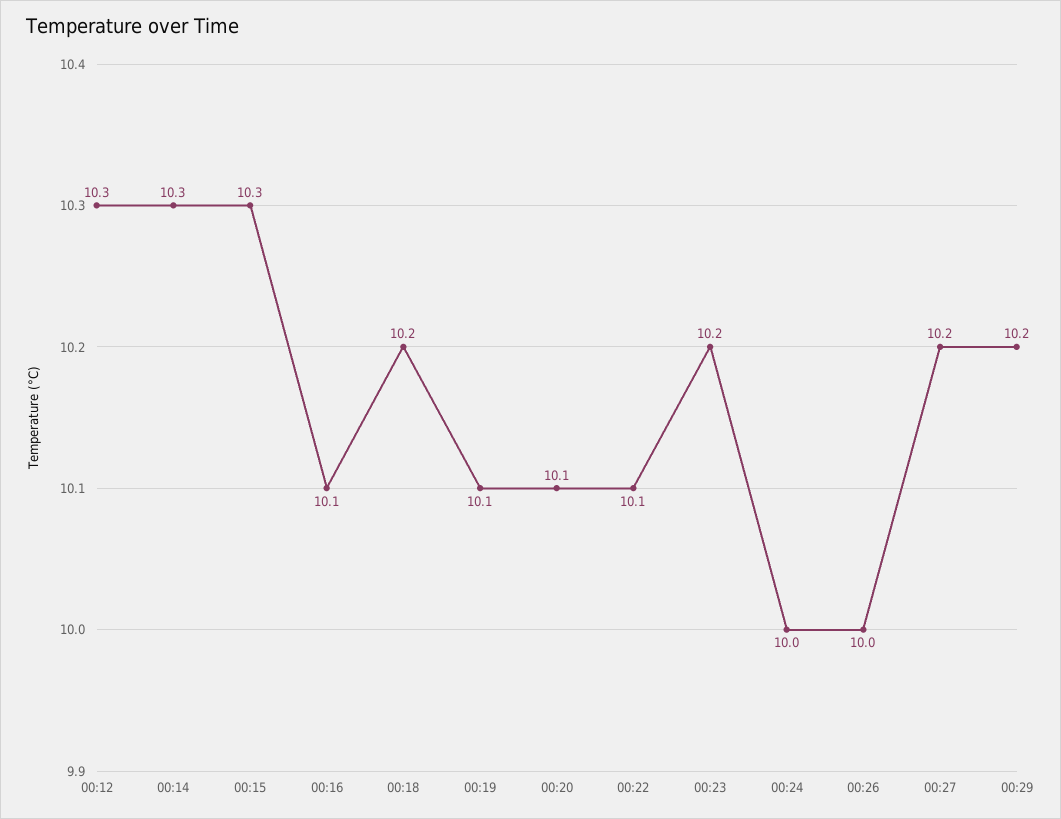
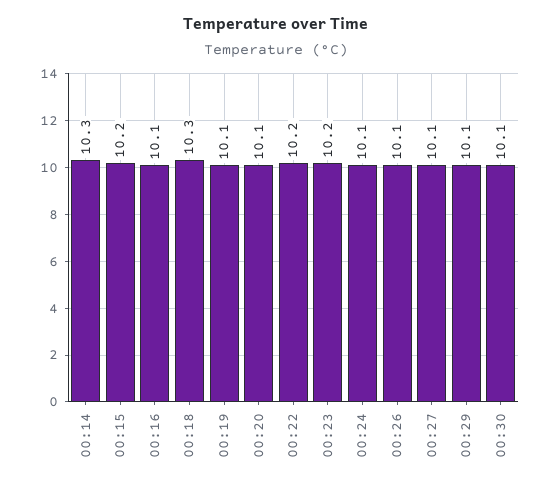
00:12: 10.3 -> none
00:15: 10.3 -> 10.2
00:18: 10.2 -> 10.3
00:22: 10.1 -> 10.2
00:24: 10 -> 10.1
00:26: 10 -> 10.1
00:27: 10.2 -> 10.1
00:29: 10.2 -> 10.1
00:30: none -> 10.1

